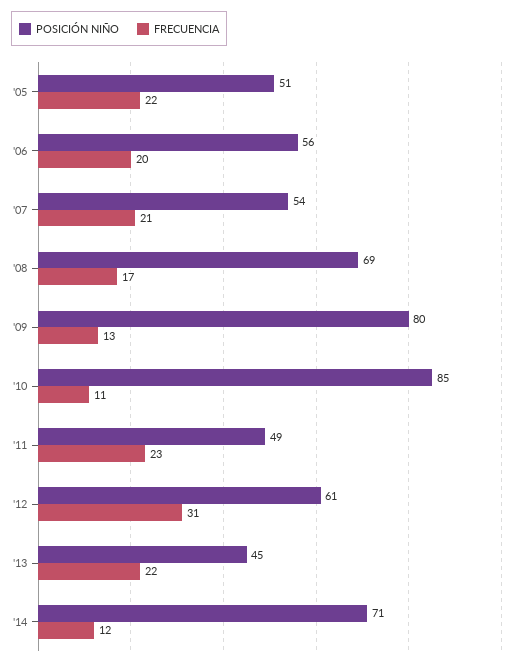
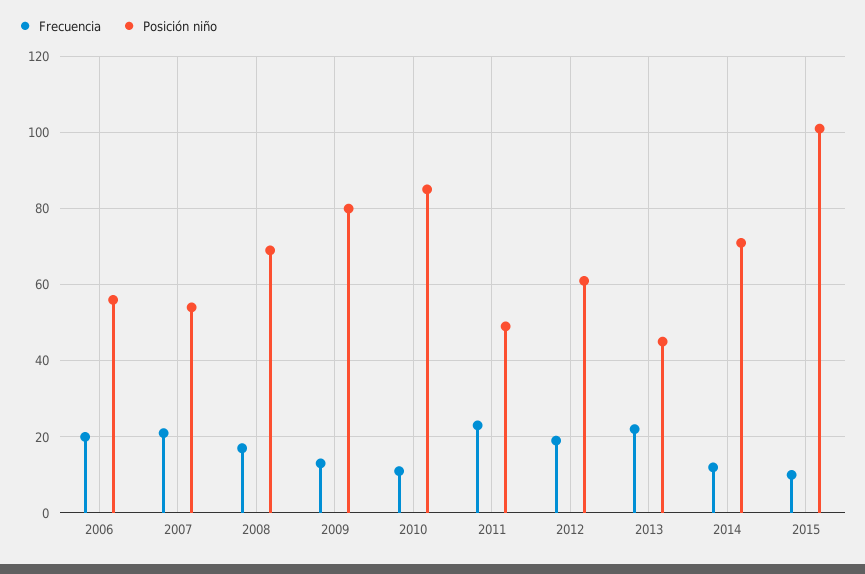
POSICIÓN NIÑO, '05: 51 -> none
FRECUENCIA, '05: 22 -> none
FRECUENCIA, '12: 31 -> 20
FRECUENCIA, 2015: none -> 10
POSICIÓN NIÑO, 2015: none -> 100

